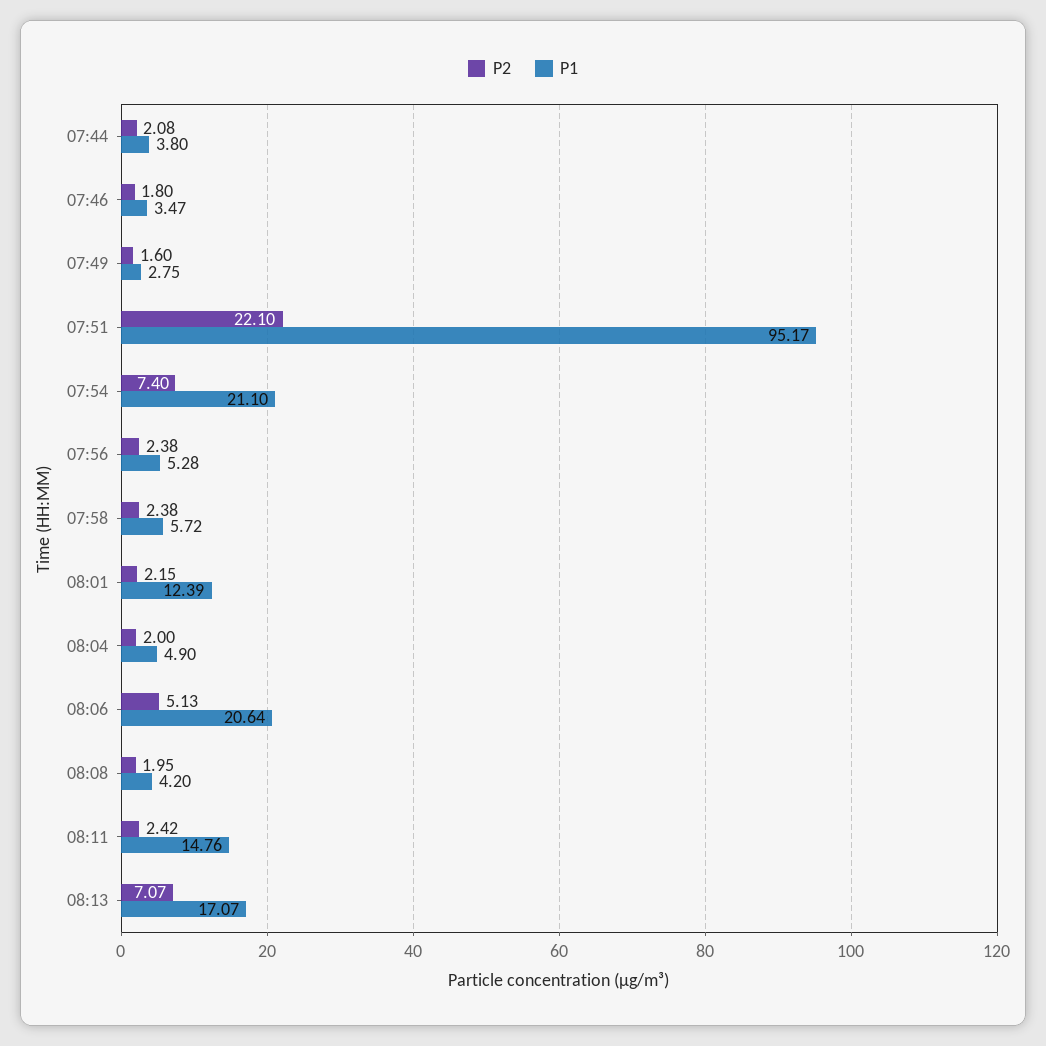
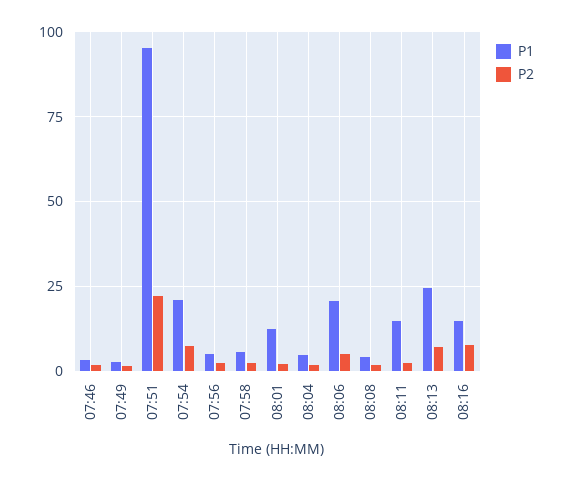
P2, 07:44: 2.08 -> none
P1, 07:44: 3.8 -> none
P1, 08:13: 17.07 -> 25
P1, 08:16: none -> 15
P2, 08:16: none -> 7.5

